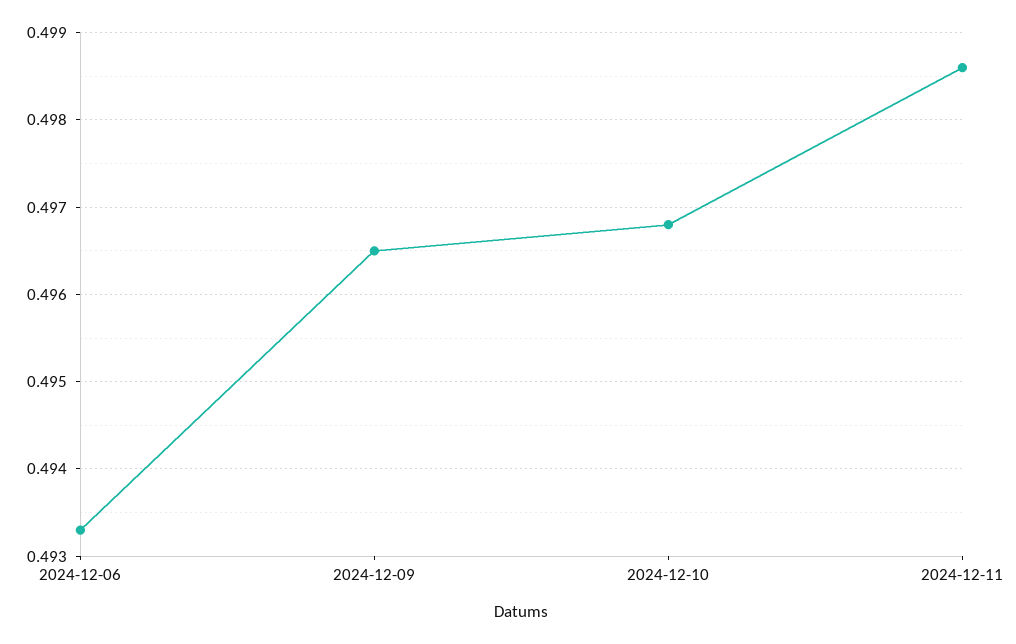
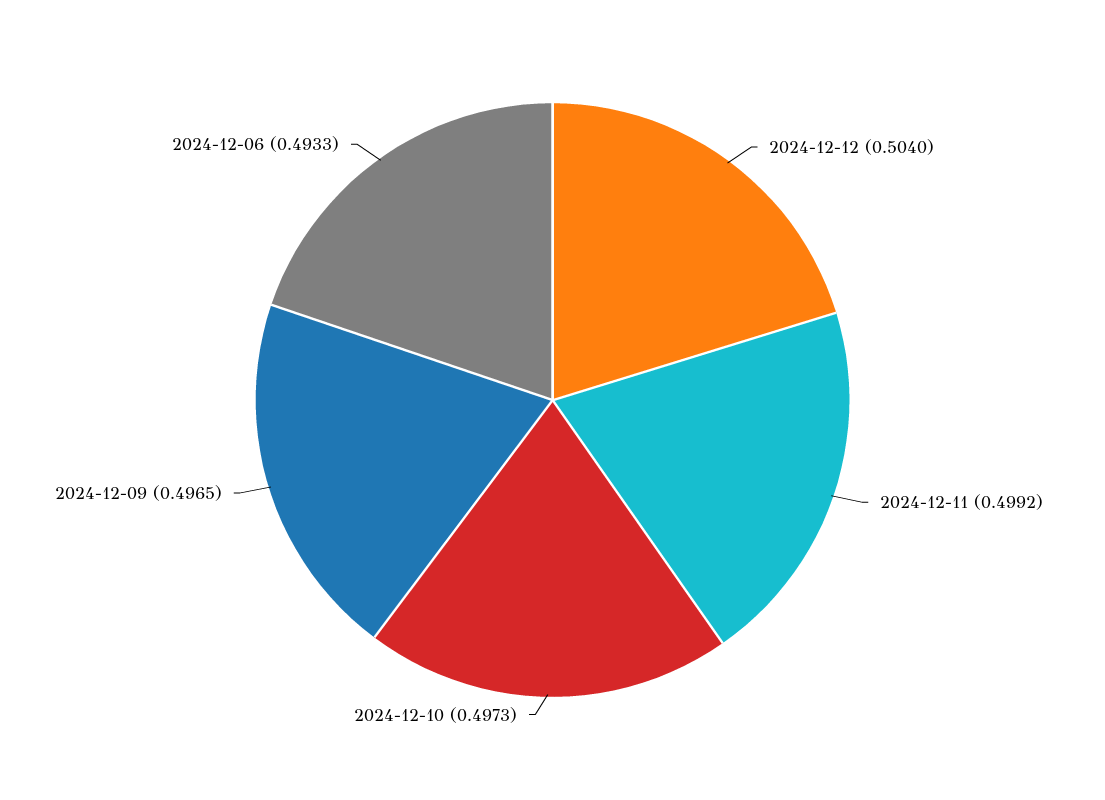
2024-12-10: 0.4968 -> 0.4973
2024-12-11: 0.4986 -> 0.4992
2024-12-12: none -> 0.504

